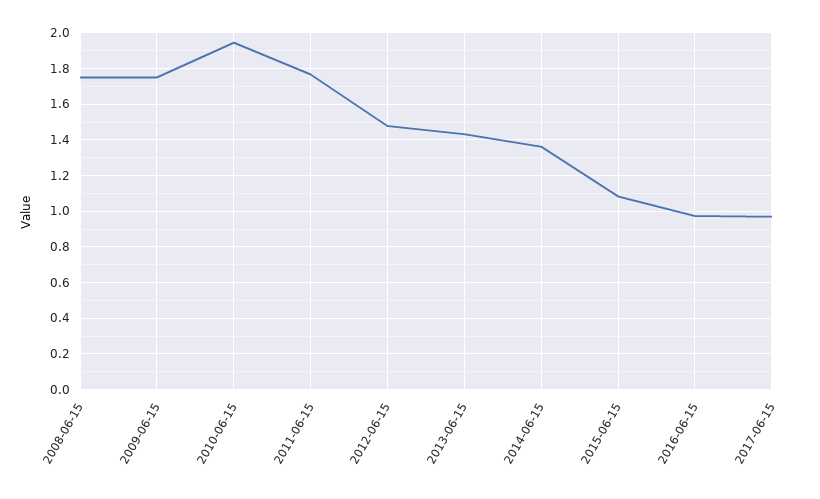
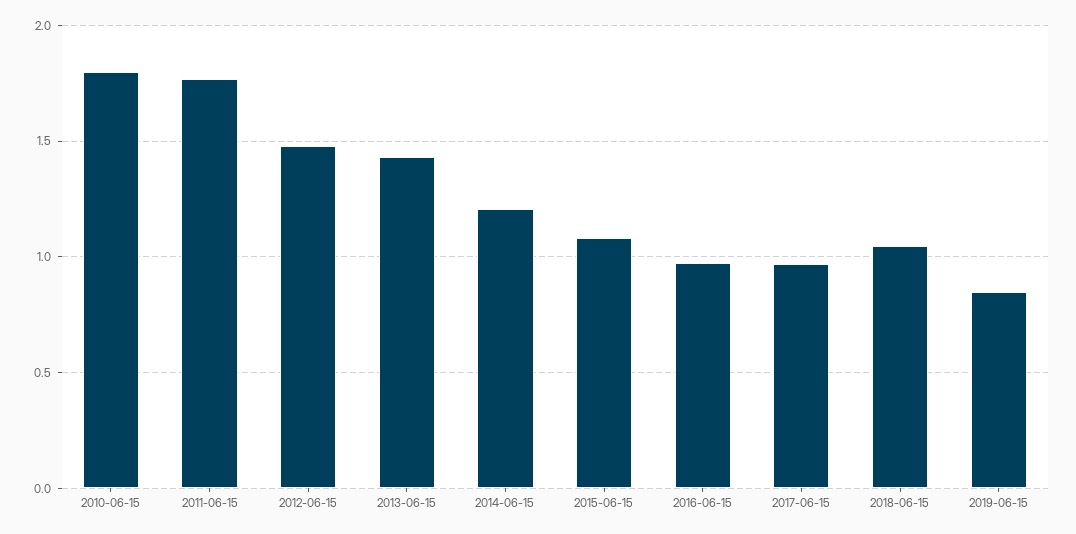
2008-06-15: 1.75 -> none
2009-06-15: 1.75 -> none
2010-06-15: 1.95 -> 1.8
2014-06-15: 1.35 -> 1.2
2018-06-15: none -> 1.05
2019-06-15: none -> 0.85

